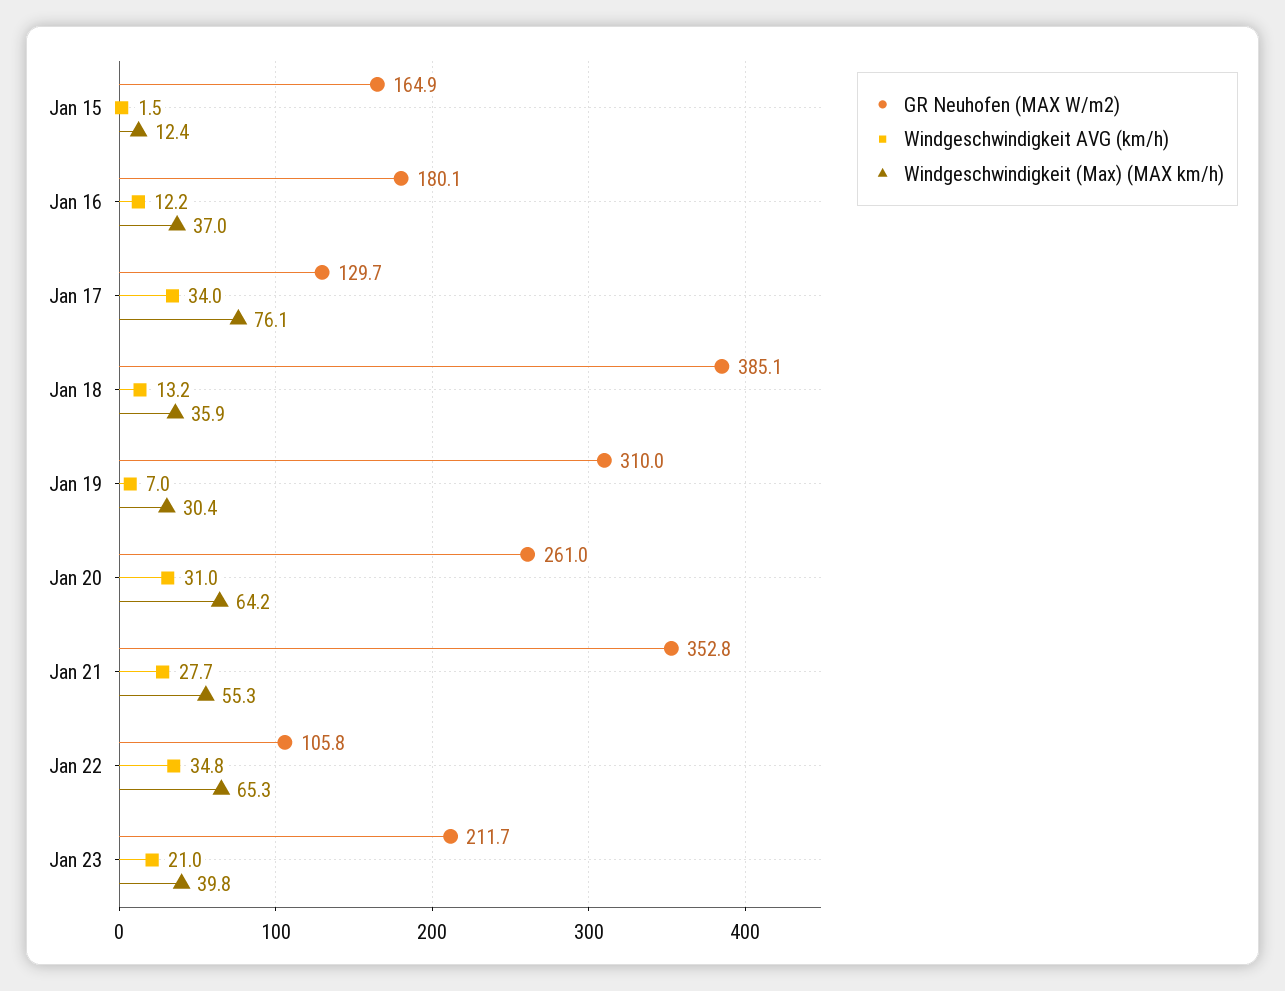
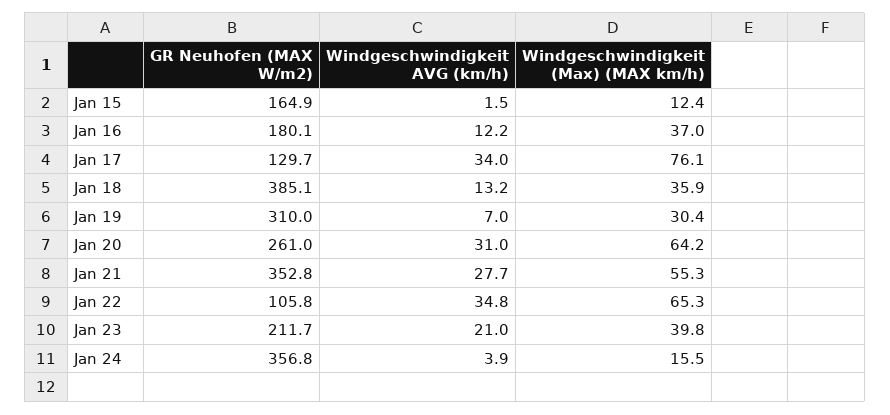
GR Neuhofen (MAX W/m2), Jan 24: none -> 356.8
Windgeschwindigkeit AVG (km/h), Jan 24: none -> 3.9
Windgeschwindigkeit (Max) (MAX km/h), Jan 24: none -> 15.5

